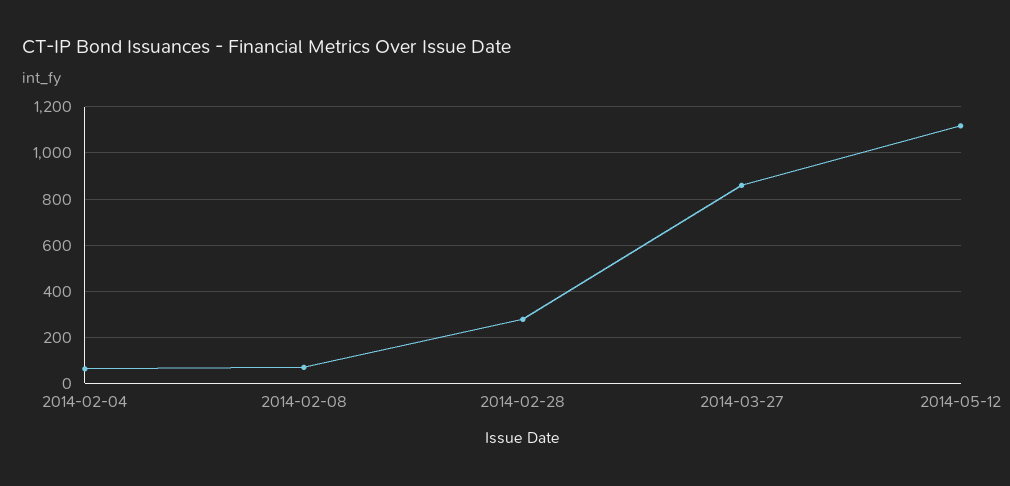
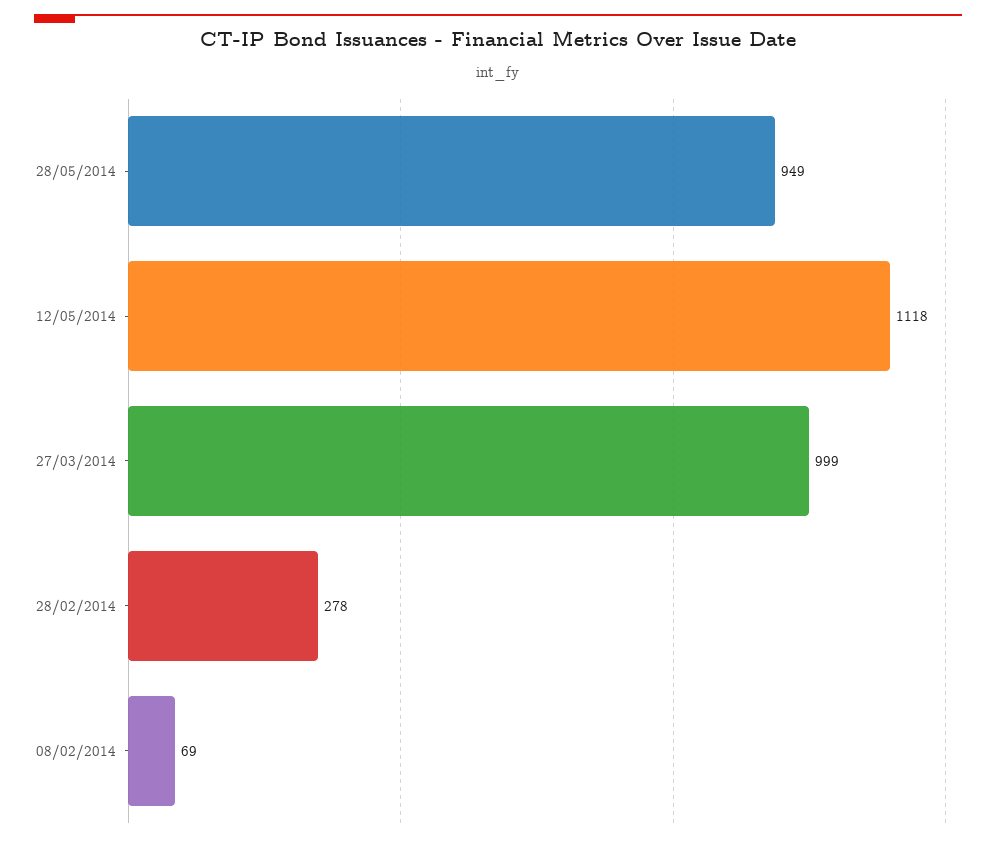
2014-02-04: 50 -> none
2014-03-27: 850 -> 999
28/05/2014: none -> 949

